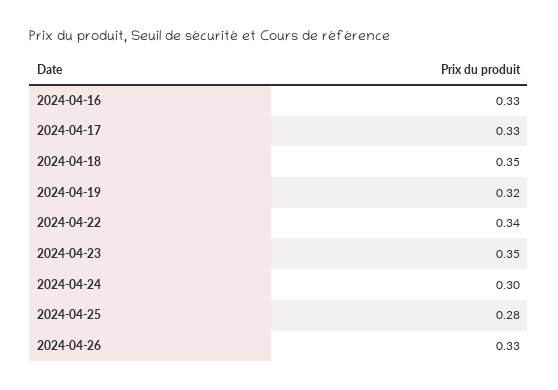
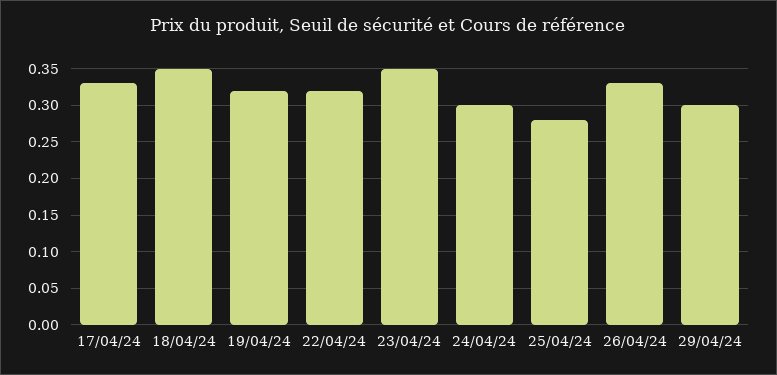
2024-04-16: 0.33 -> none
2024-04-22: 0.34 -> 0.32
29/04/24: none -> 0.3

